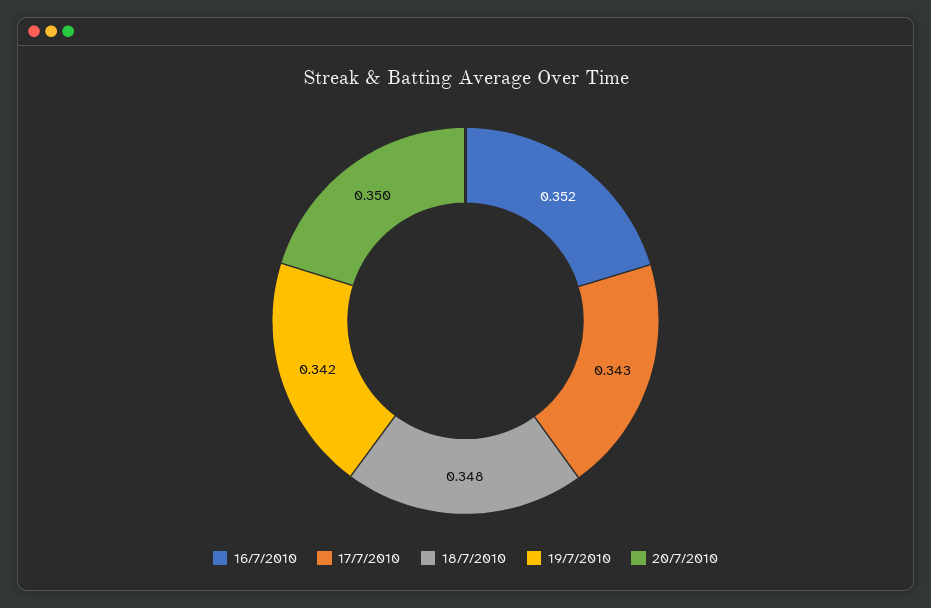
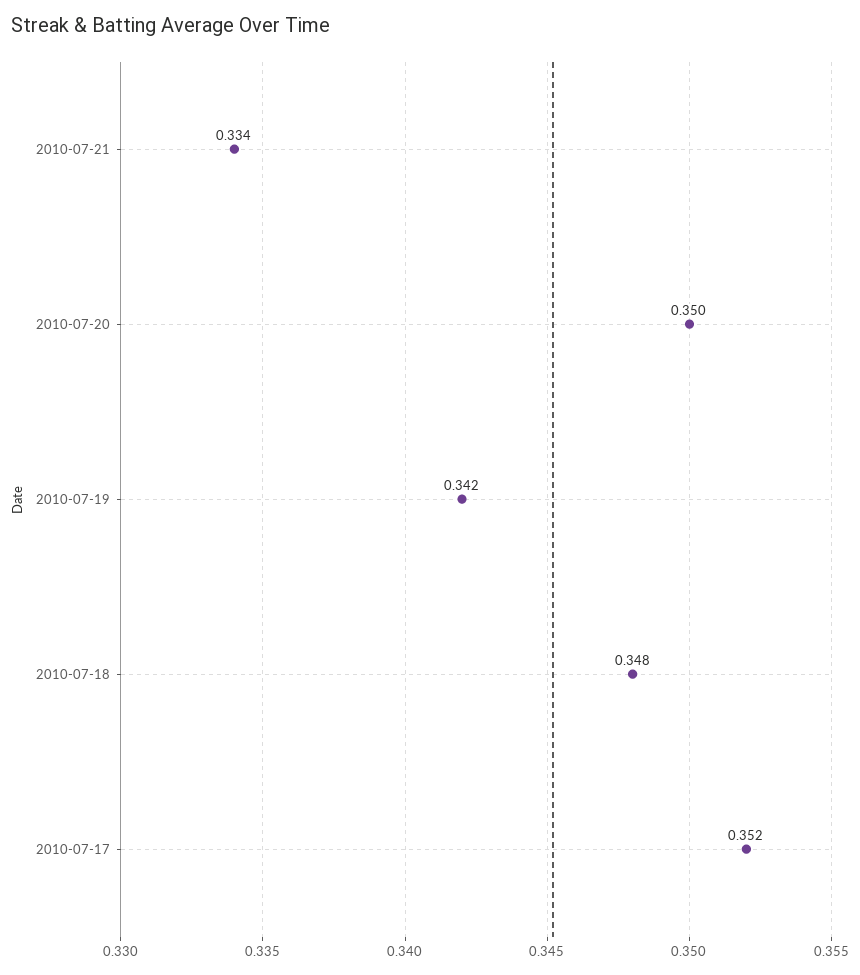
16/7/2010: 0.352 -> none
17/7/2010: 0.343 -> 0.352
2010-07-21: none -> 0.334

